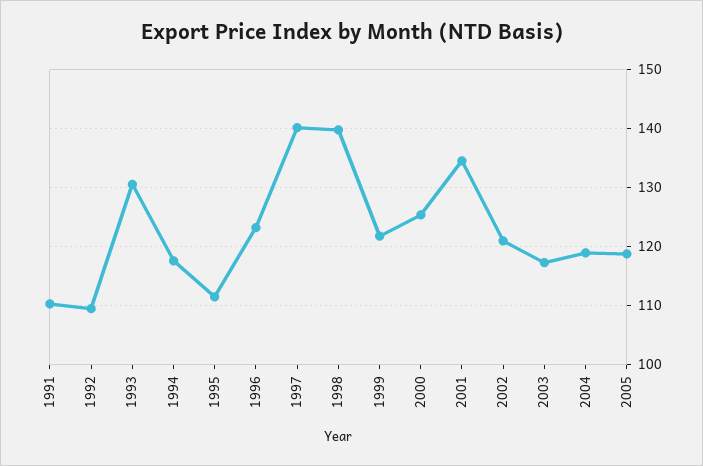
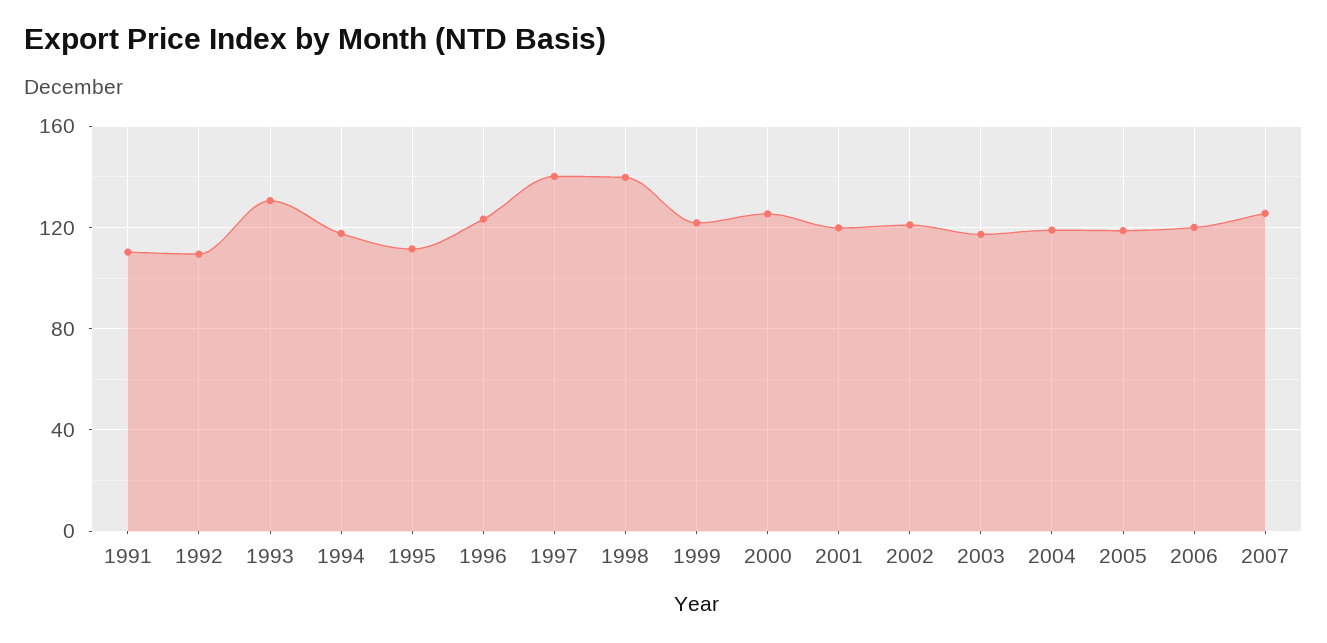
2001: 134 -> 120
2006: none -> 120
2007: none -> 125

